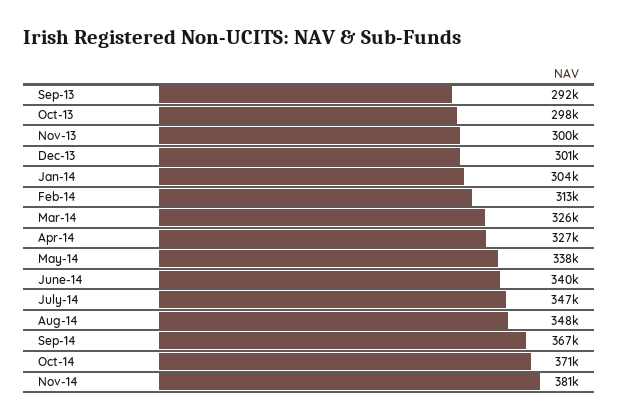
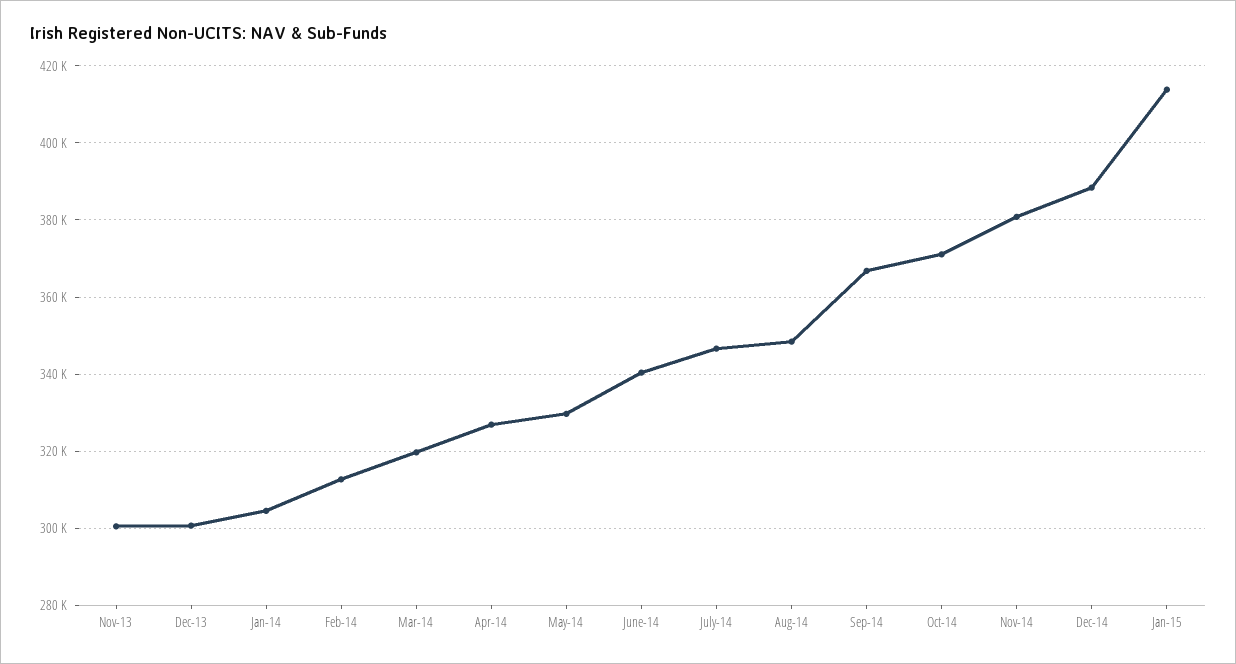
Sep-13: 292000 -> none
Oct-13: 298000 -> none
Mar-14: 326000 -> 320000
May-14: 338000 -> 330000
Dec-14: none -> 388000
Jan-15: none -> 414000

